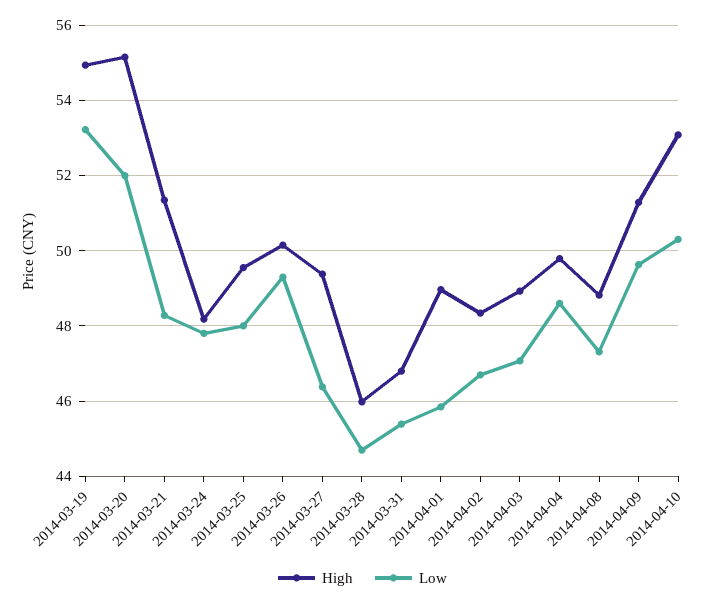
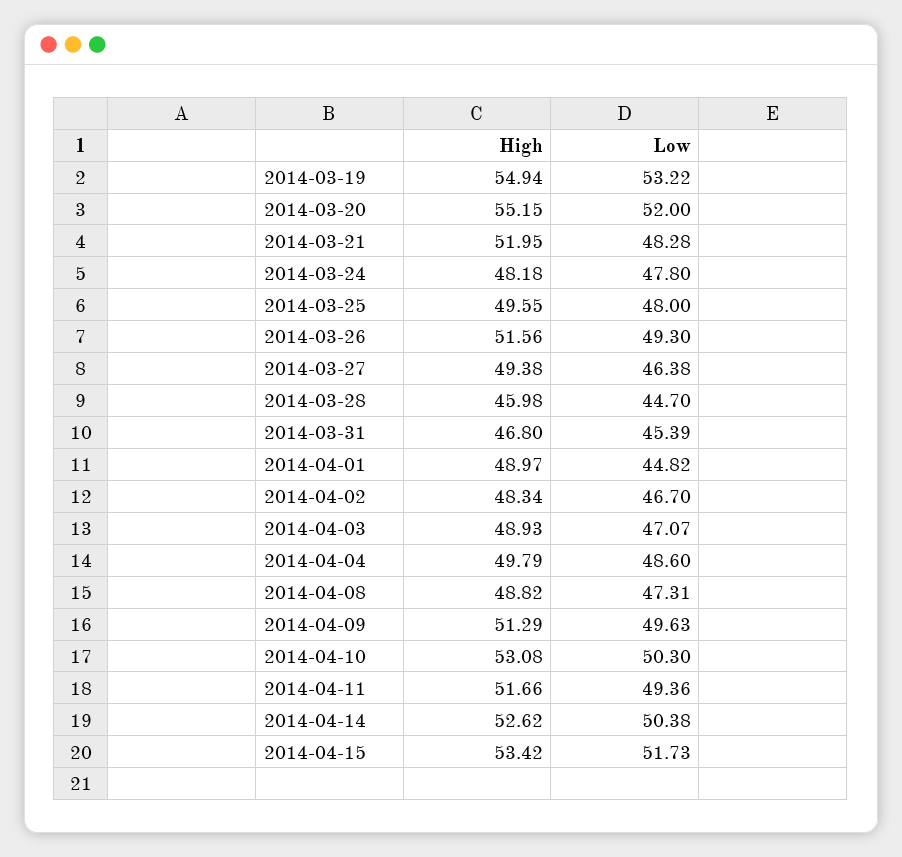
High, 2014-03-21: 51.4 -> 51.95
High, 2014-03-26: 50.2 -> 51.56
Low, 2014-04-01: 45.8 -> 44.82
High, 2014-04-11: none -> 51.66
Low, 2014-04-11: none -> 49.36
High, 2014-04-14: none -> 52.62
Low, 2014-04-14: none -> 50.38
High, 2014-04-15: none -> 53.42
Low, 2014-04-15: none -> 51.73

